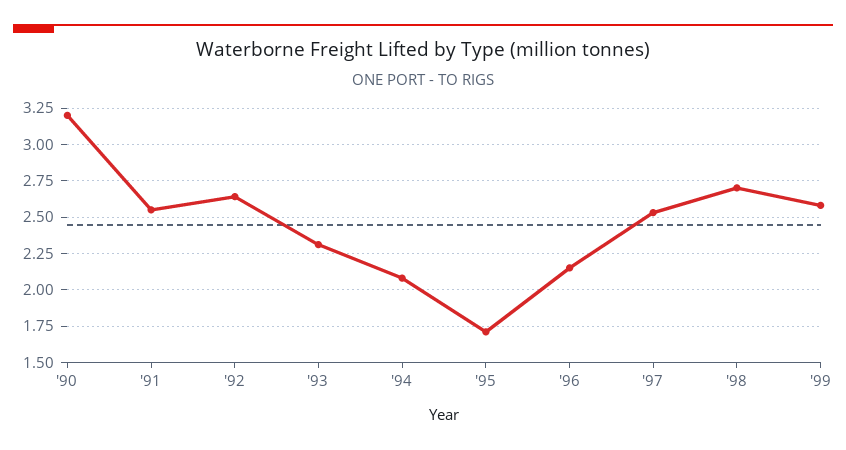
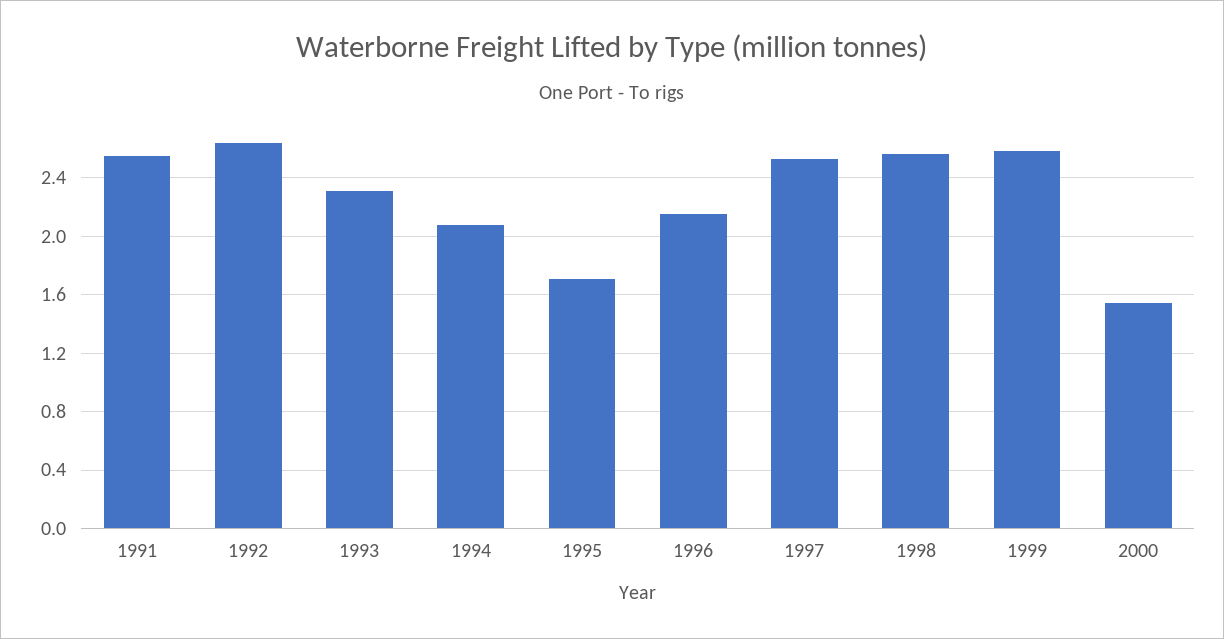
'90: 3.2 -> none
'98: 2.7 -> 2.55
2000: none -> 1.55

